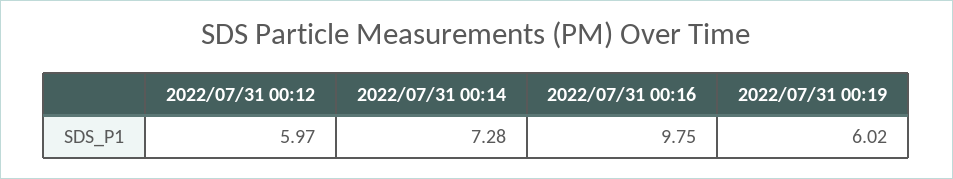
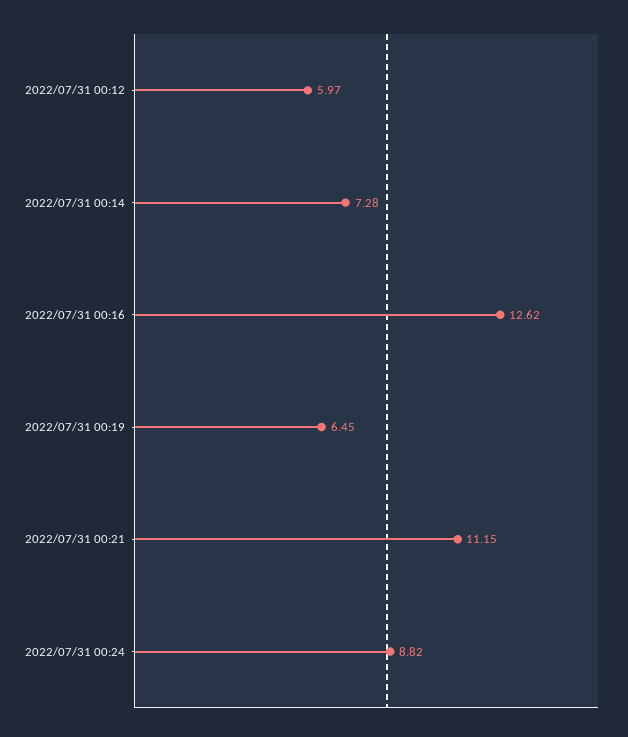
2022/07/31 00:16: 9.75 -> 12.62
2022/07/31 00:19: 6.02 -> 6.45
2022/07/31 00:21: none -> 11.15
2022/07/31 00:24: none -> 8.82

